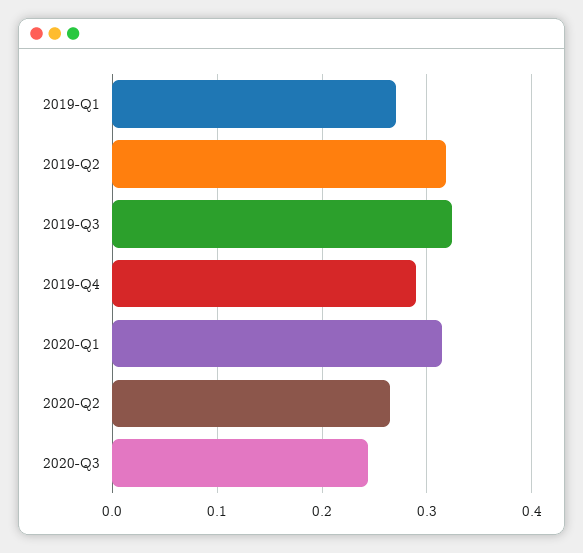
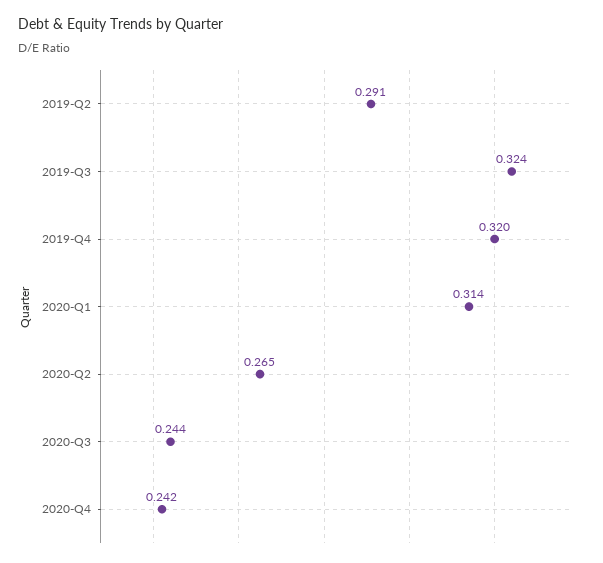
2019-Q1: 0.27 -> none
2019-Q2: 0.32 -> 0.291
2019-Q4: 0.29 -> 0.32
2020-Q4: none -> 0.242

